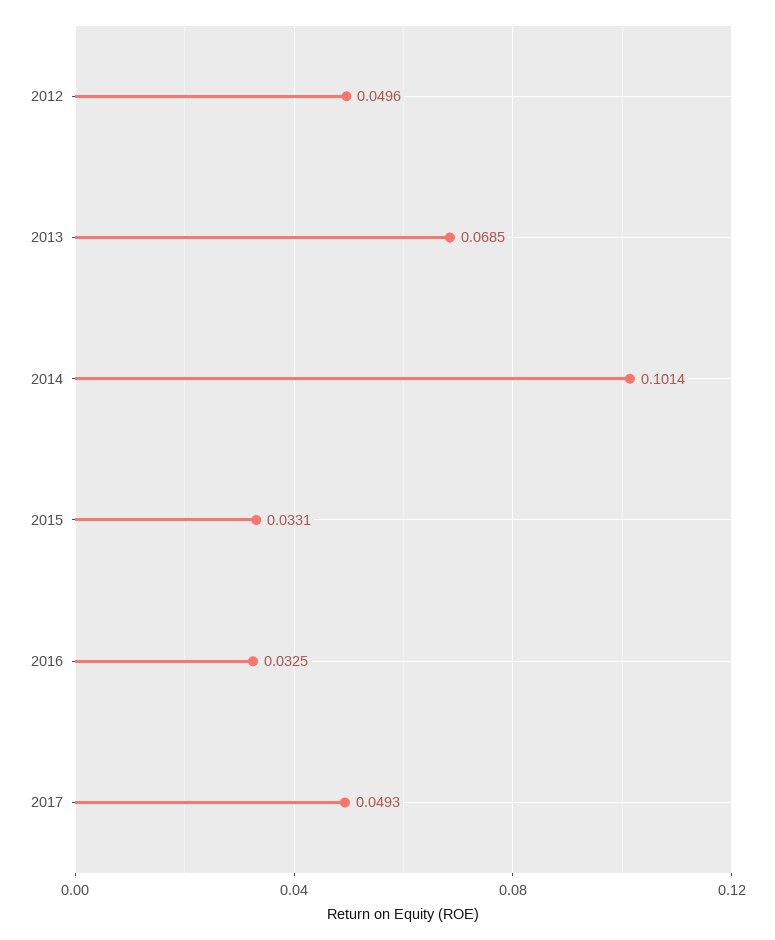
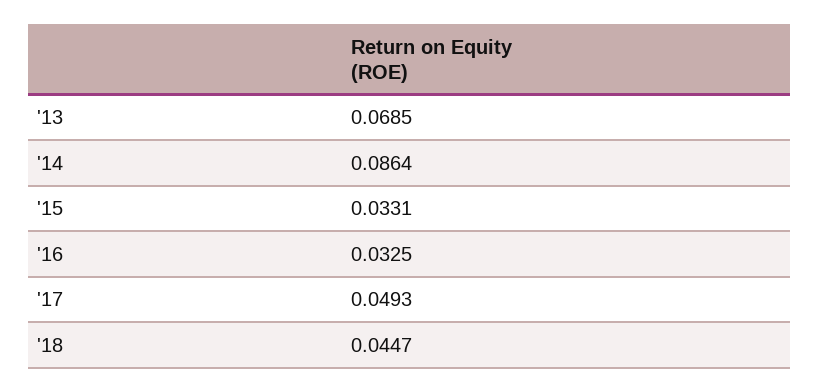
2012: 0.0496 -> none
2014: 0.1014 -> 0.0864
'18: none -> 0.0447

